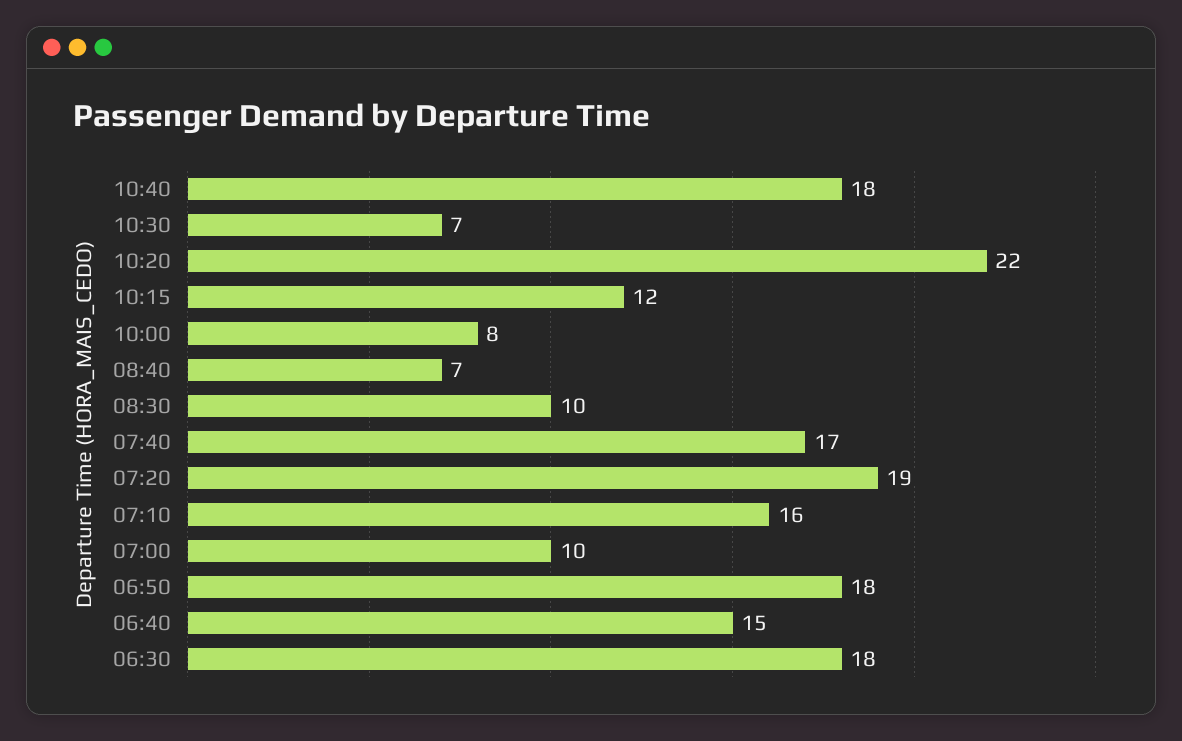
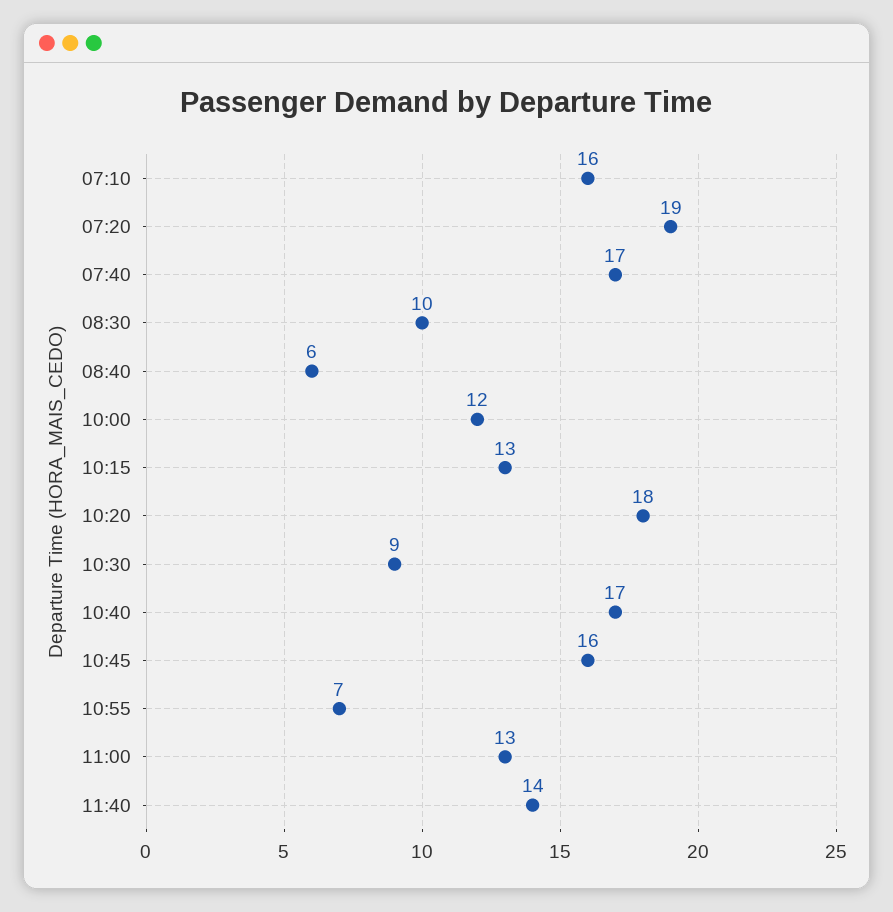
10:40: 18 -> 17
10:30: 7 -> 9
10:20: 22 -> 18
10:15: 12 -> 13
10:00: 8 -> 12
08:40: 7 -> 6
07:00: 10 -> none
06:50: 18 -> none
06:40: 15 -> none
06:30: 18 -> none
10:45: none -> 16
10:55: none -> 7
11:00: none -> 13
11:40: none -> 14

